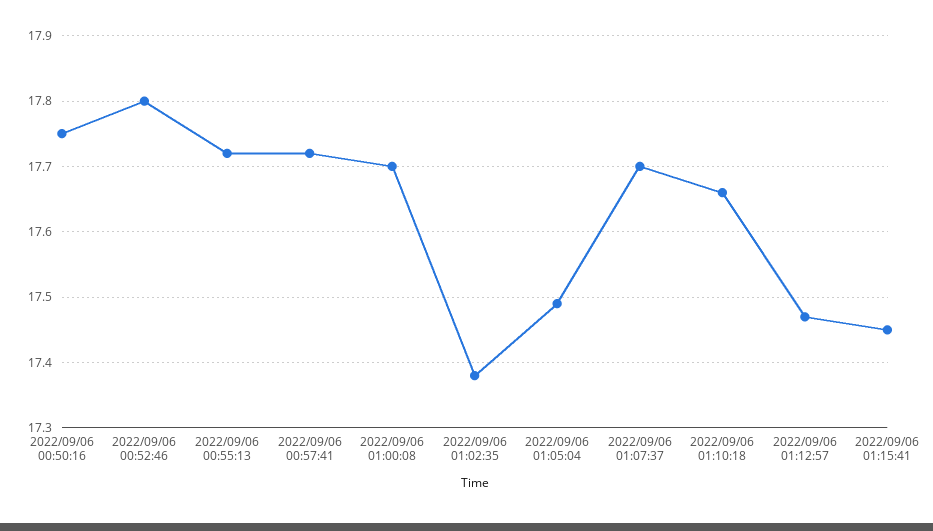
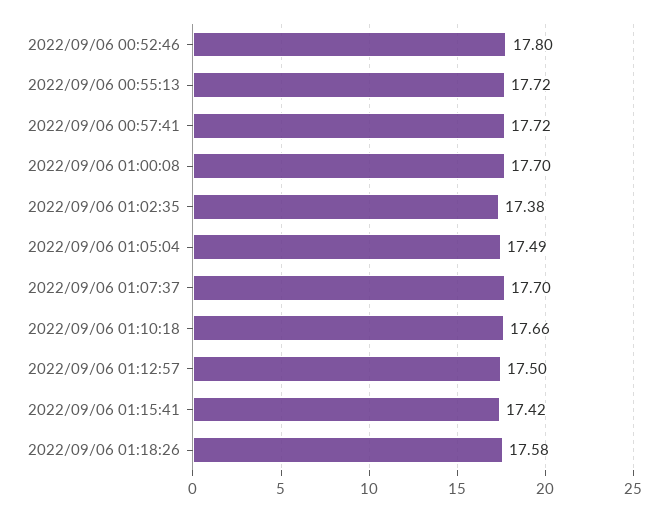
2022/09/06 00:50:16: 17.75 -> none
2022/09/06 01:12:57: 17.47 -> 17.5
2022/09/06 01:15:41: 17.45 -> 17.42
2022/09/06 01:18:26: none -> 17.58

